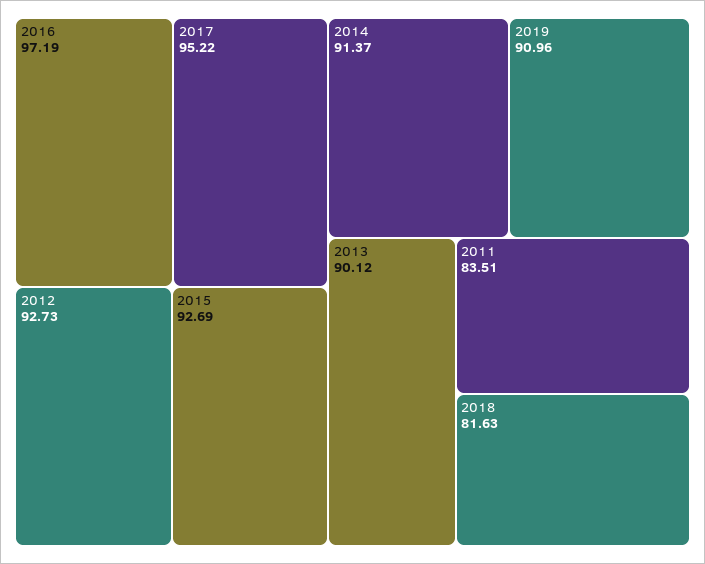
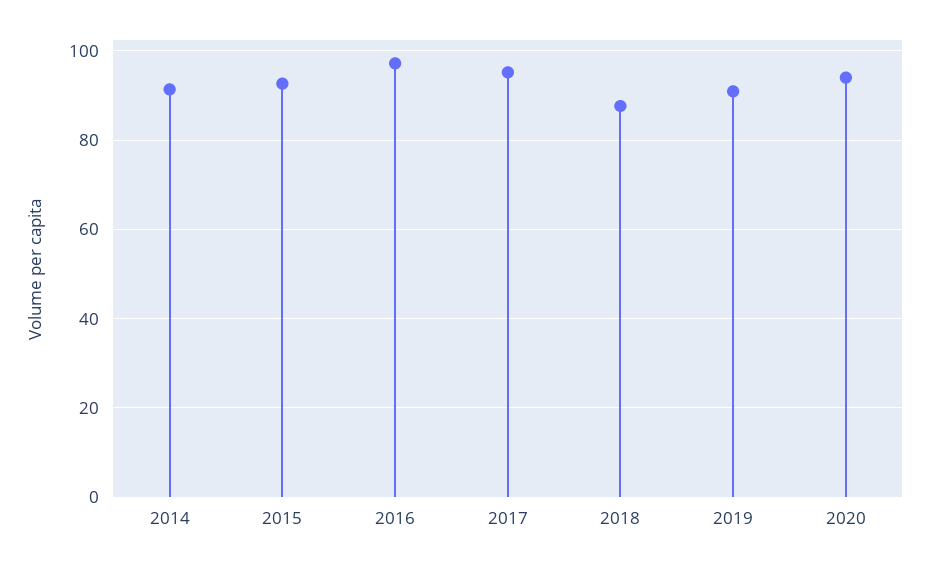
2012: 92.73 -> none
2013: 90.12 -> none
2011: 83.51 -> none
2018: 81.63 -> 88
2020: none -> 94

